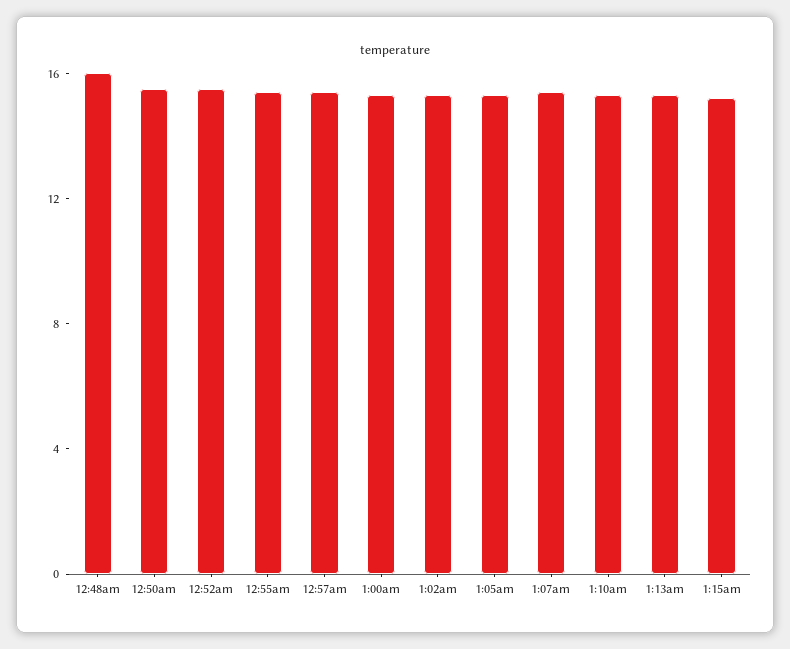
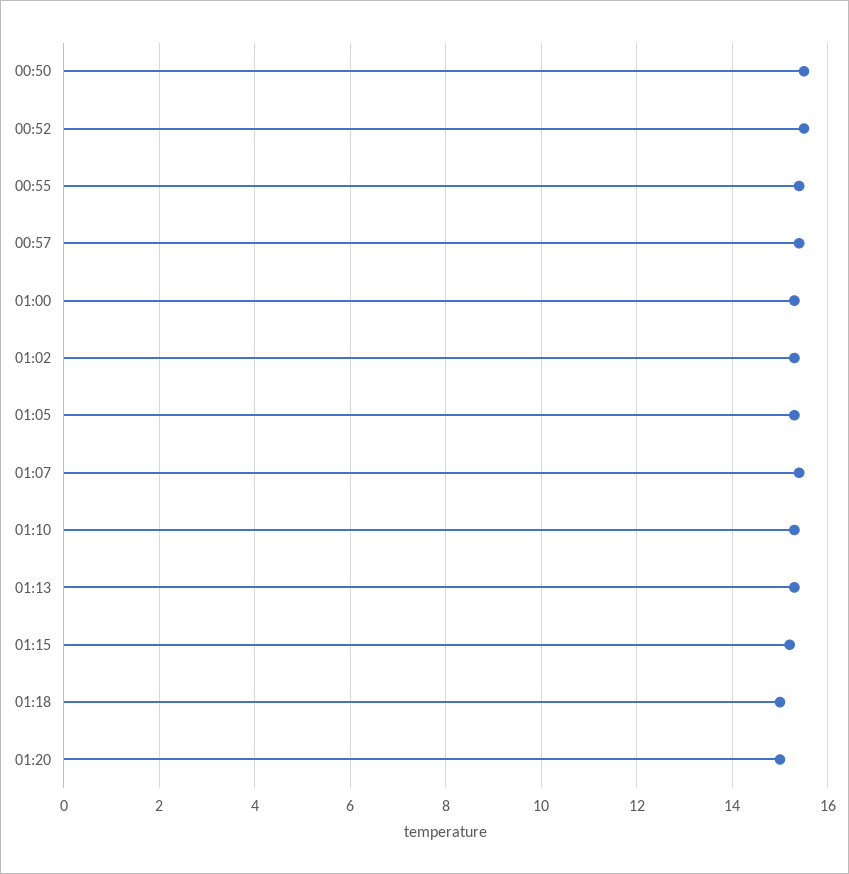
12:48am: 16 -> none
01:18: none -> 15
01:20: none -> 15

